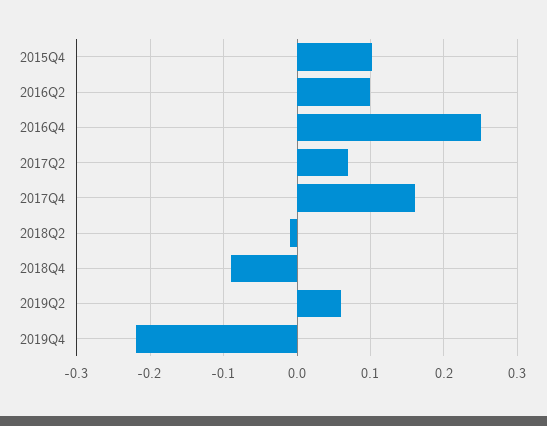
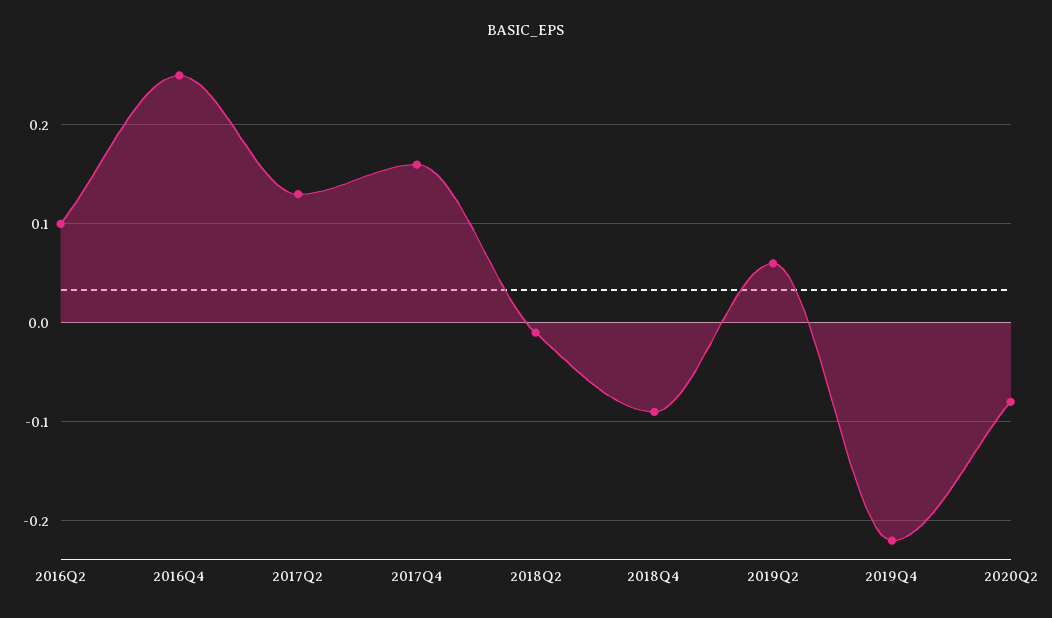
2015Q4: 0.1 -> none
2017Q2: 0.07 -> 0.13
2020Q2: none -> -0.08

